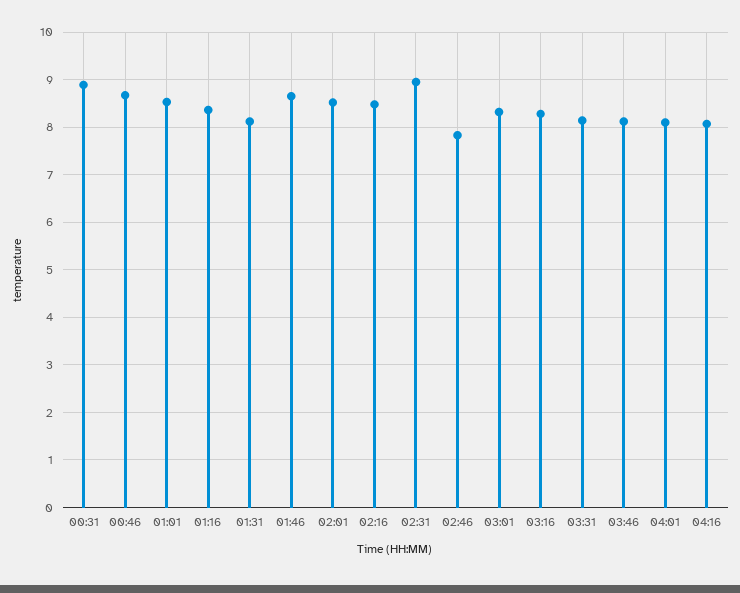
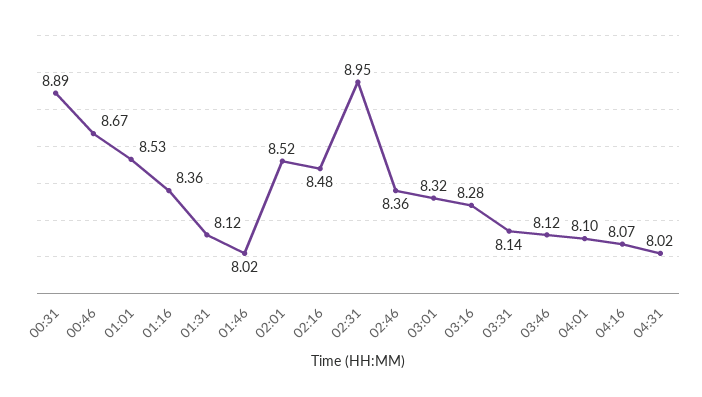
01:46: 8.6 -> 8.02
02:46: 7.8 -> 8.36
04:31: none -> 8.02

